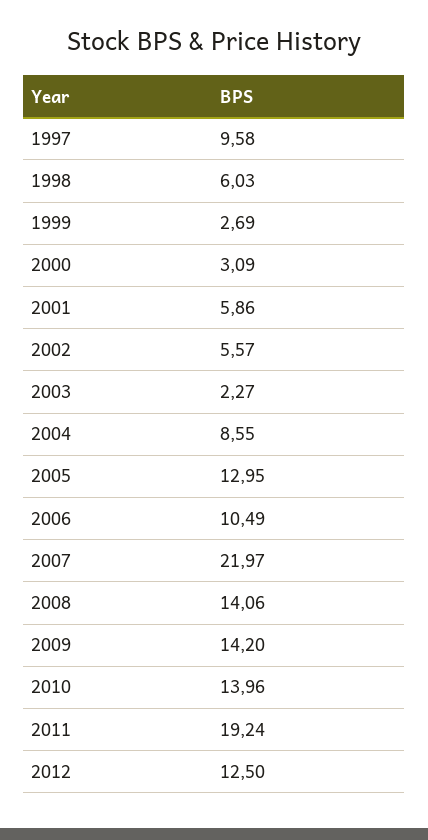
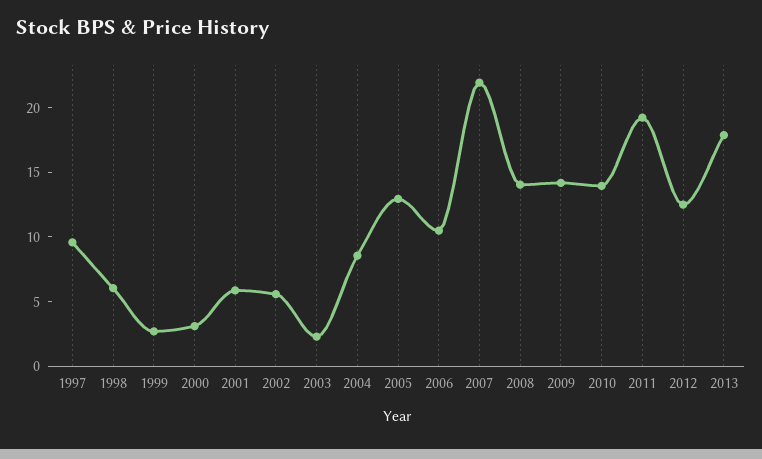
2013: none -> 18

